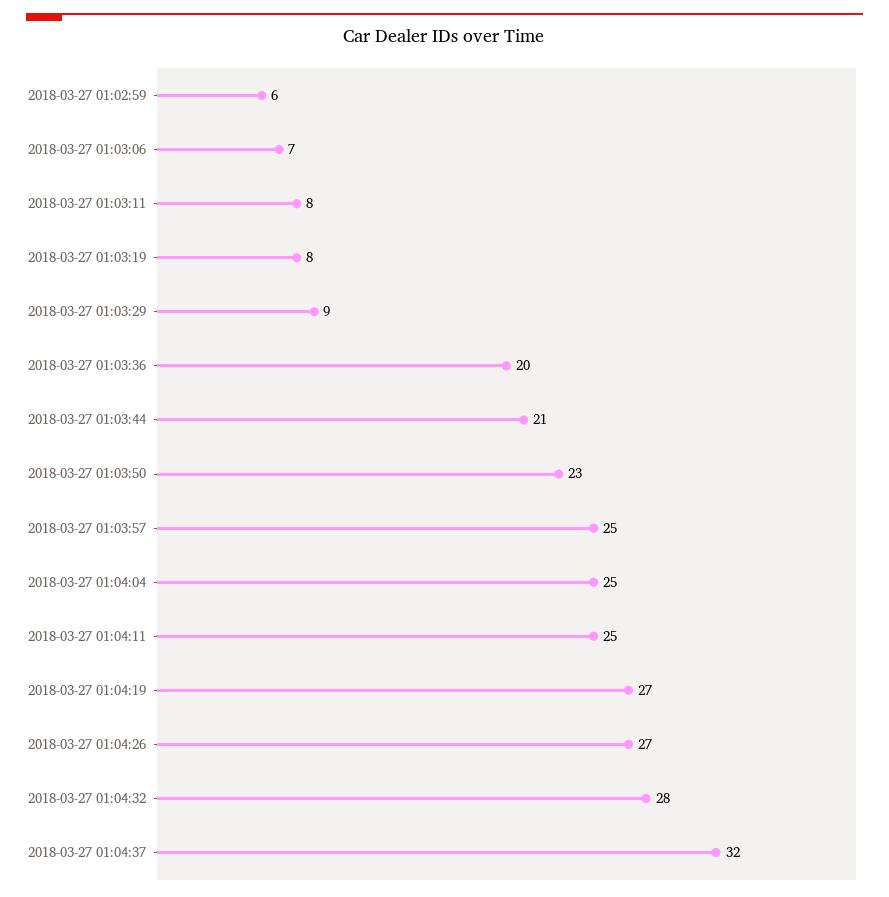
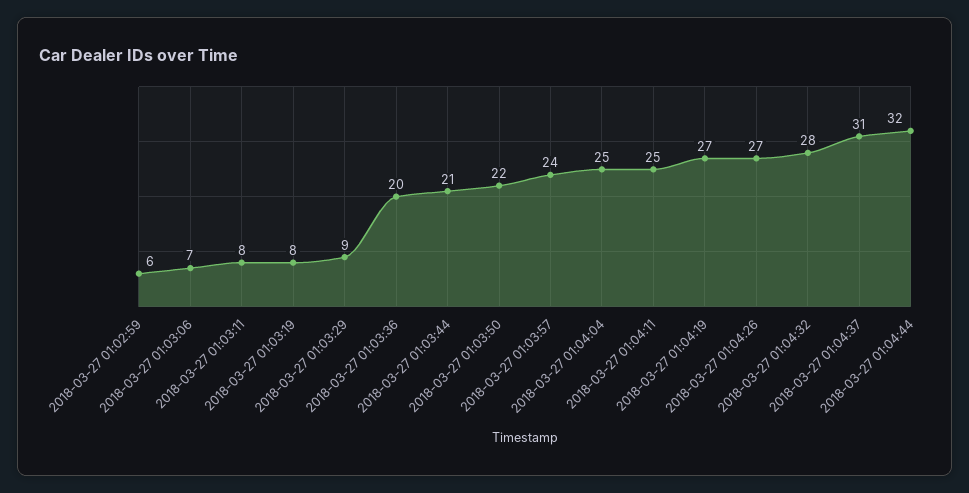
2018-03-27 01:03:50: 23 -> 22
2018-03-27 01:03:57: 25 -> 24
2018-03-27 01:04:37: 32 -> 31
2018-03-27 01:04:44: none -> 32

